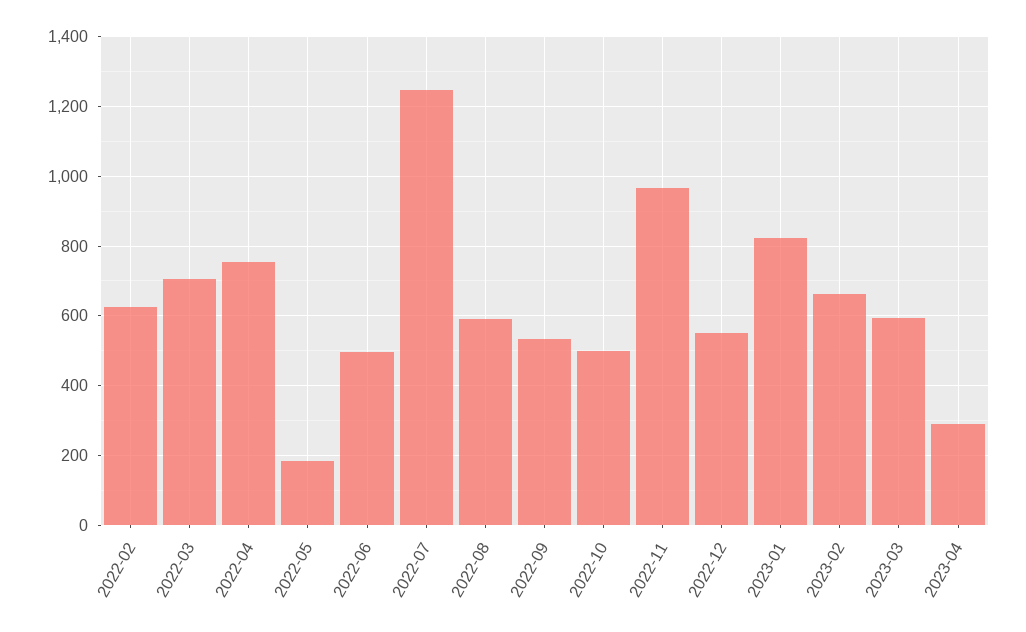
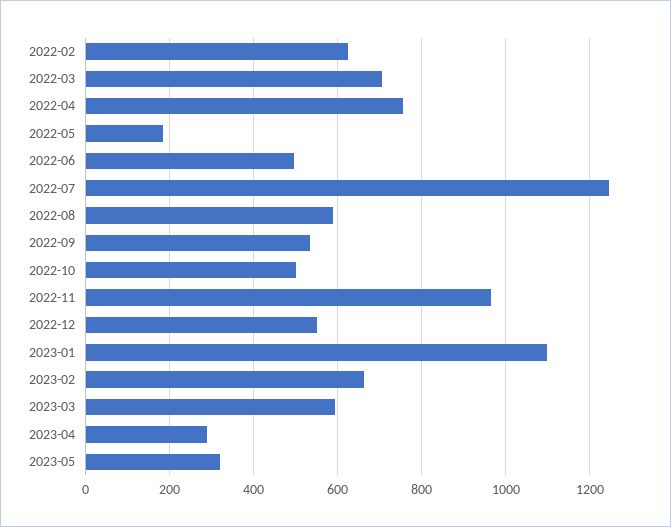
2023-01: 820 -> 1100
2023-05: none -> 320

